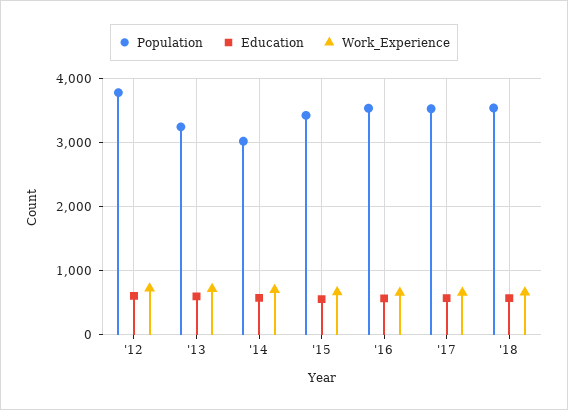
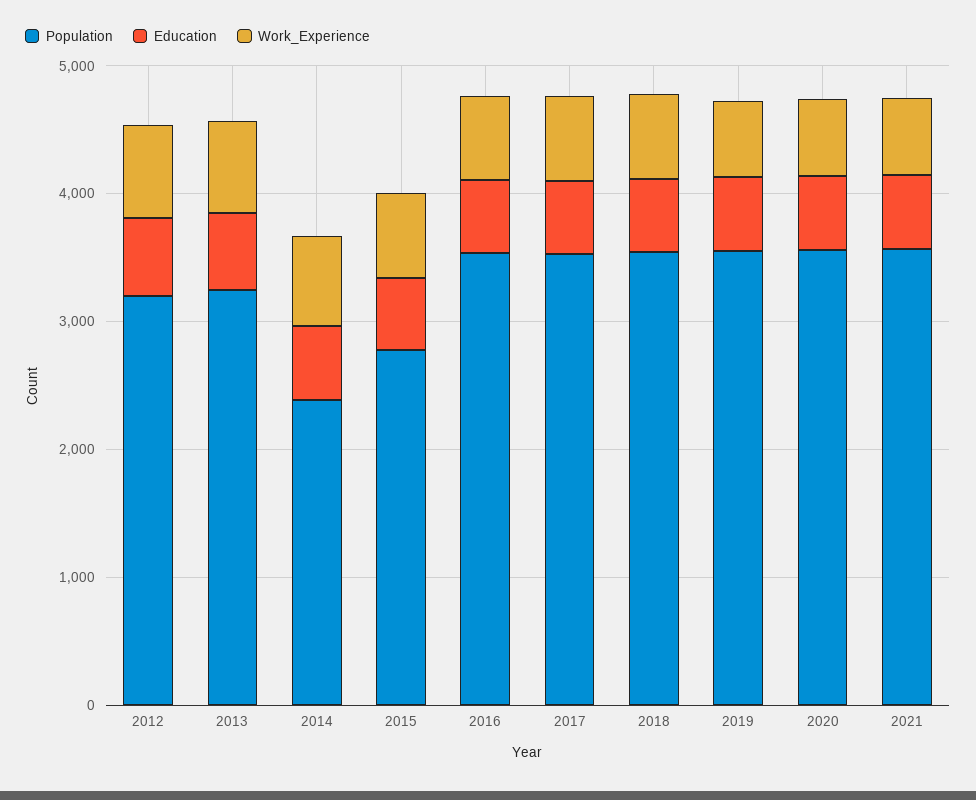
Population, '12: 3800 -> 3200
Population, '14: 3000 -> 2400
Population, '15: 3400 -> 2800
Population, 2019: none -> 3600
Education, 2019: none -> 600
Work_Experience, 2019: none -> 600
Population, 2020: none -> 3600
Education, 2020: none -> 600
Work_Experience, 2020: none -> 600
Population, 2021: none -> 3600
Education, 2021: none -> 600
Work_Experience, 2021: none -> 600

